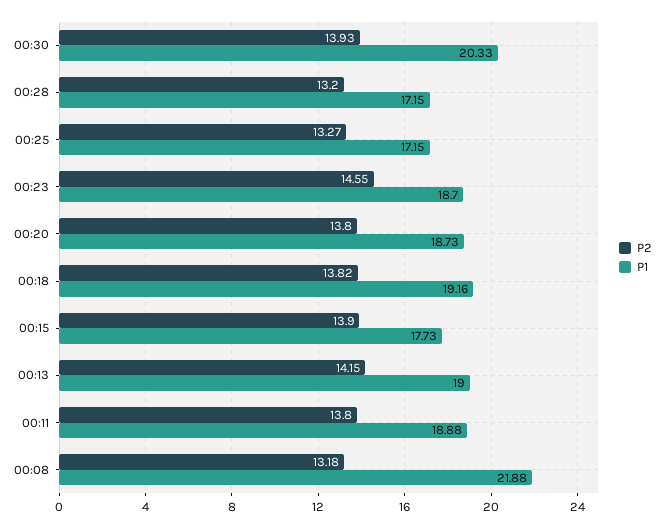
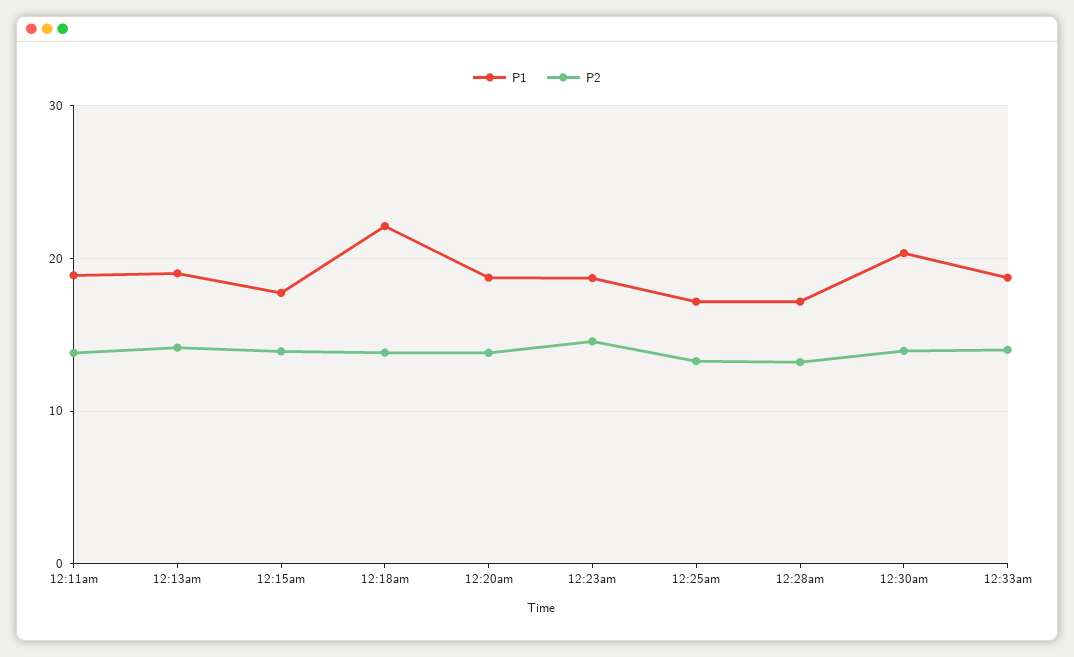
P1, 00:18: 19.16 -> 22
P2, 00:08: 13.18 -> none
P1, 00:08: 21.88 -> none
P1, 12:33am: none -> 19
P2, 12:33am: none -> 14

